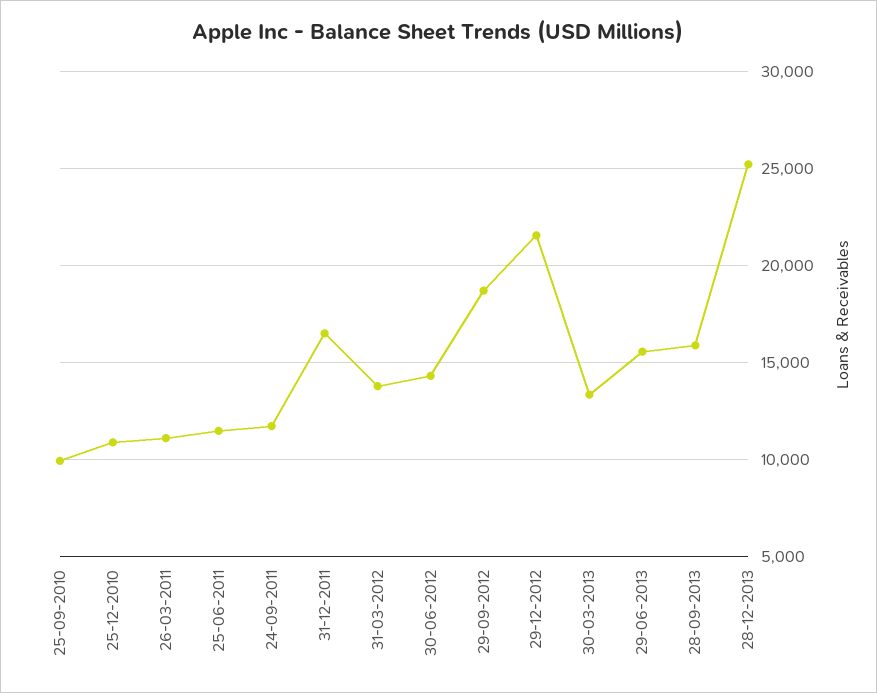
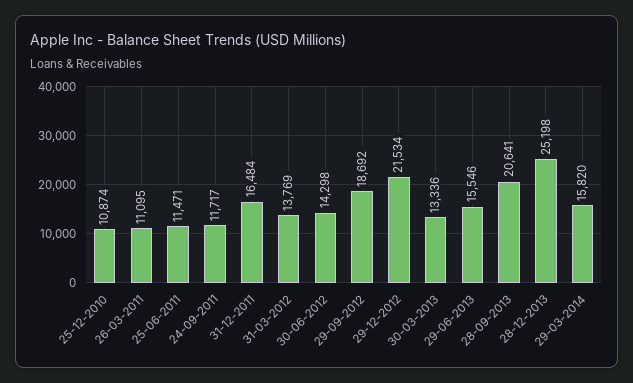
25-09-2010: 10000 -> none
28-09-2013: 16000 -> 20641
29-03-2014: none -> 15820

